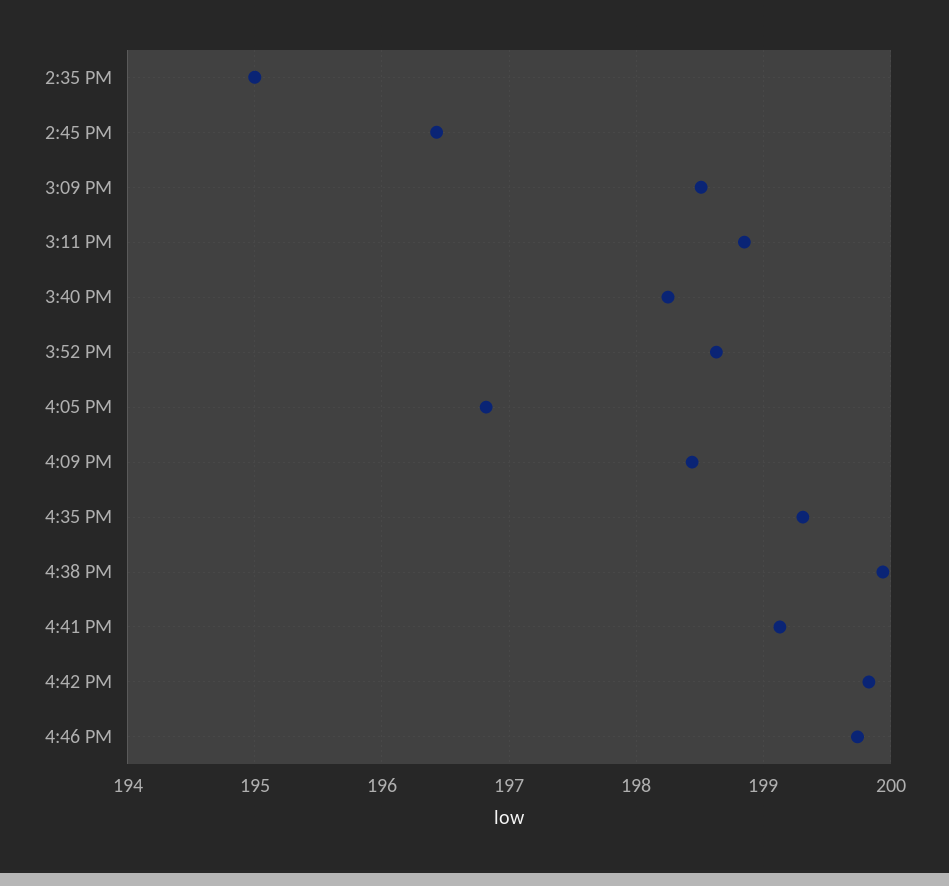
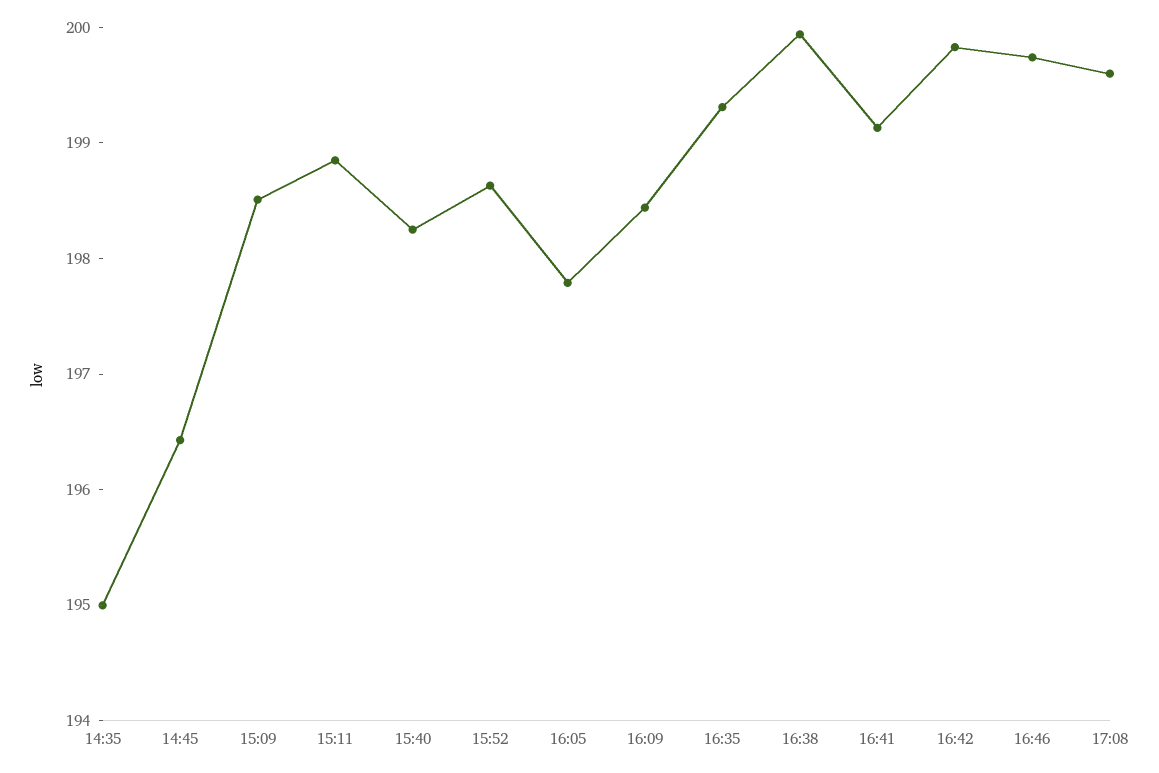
4:05 PM: 196.8 -> 197.8
17:08: none -> 199.6

